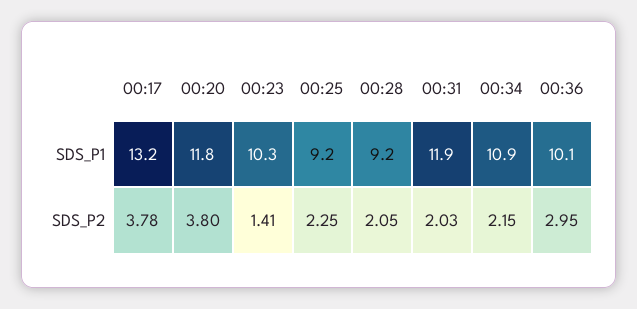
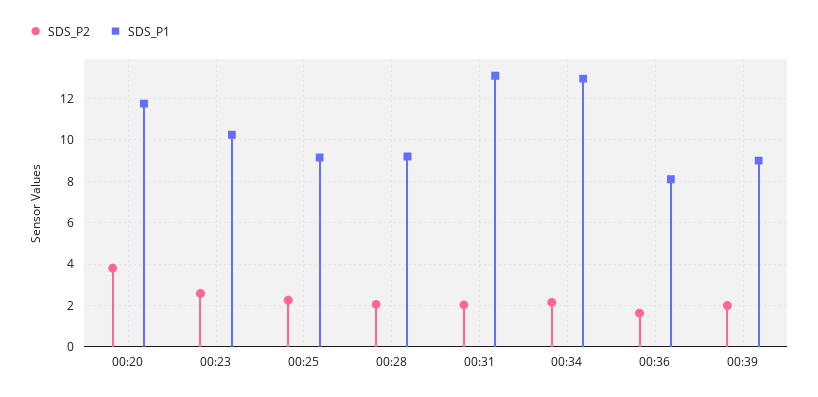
SDS_P1, 00:17: 13.2 -> none
SDS_P1, 00:31: 11.9 -> 13
SDS_P1, 00:34: 10.9 -> 13
SDS_P1, 00:36: 10.1 -> 8
SDS_P2, 00:17: 3.78 -> none
SDS_P2, 00:23: 1.41 -> 2.5
SDS_P2, 00:36: 2.95 -> 1.5
SDS_P2, 00:39: none -> 2
SDS_P1, 00:39: none -> 9

